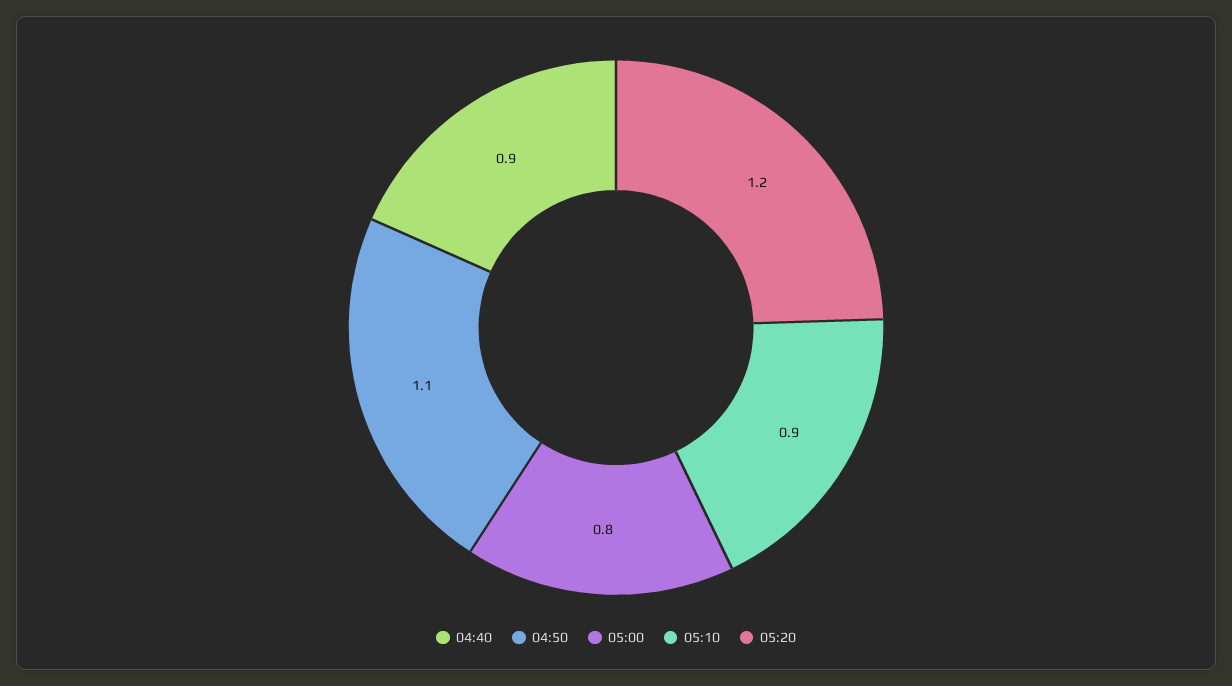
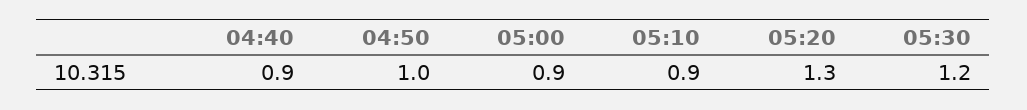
04:50: 1.1 -> 1
05:00: 0.8 -> 0.9
05:20: 1.2 -> 1.3
05:30: none -> 1.2

